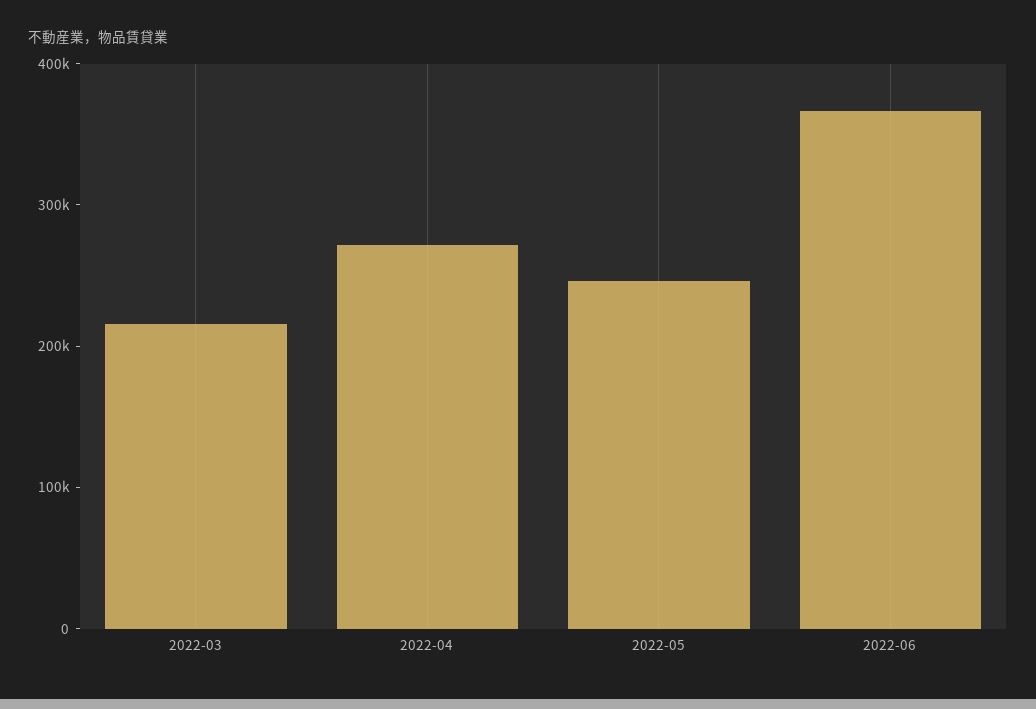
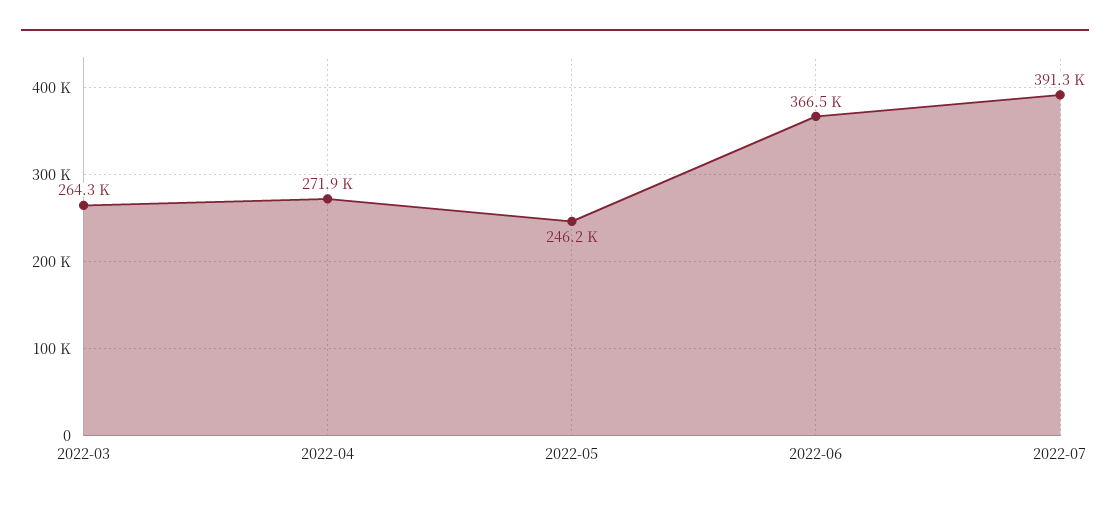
2022-03: 220000 -> 264300
2022-07: none -> 391300

